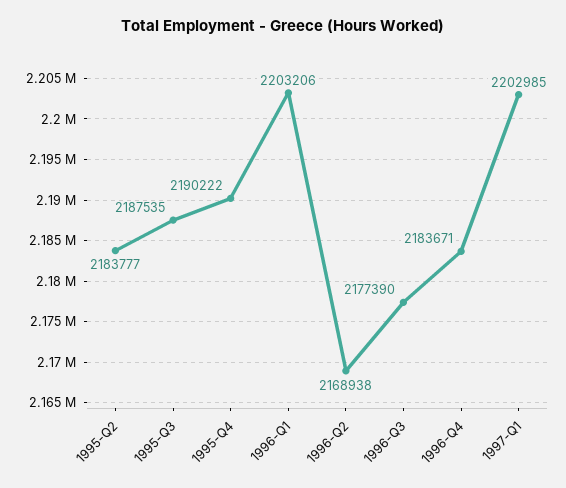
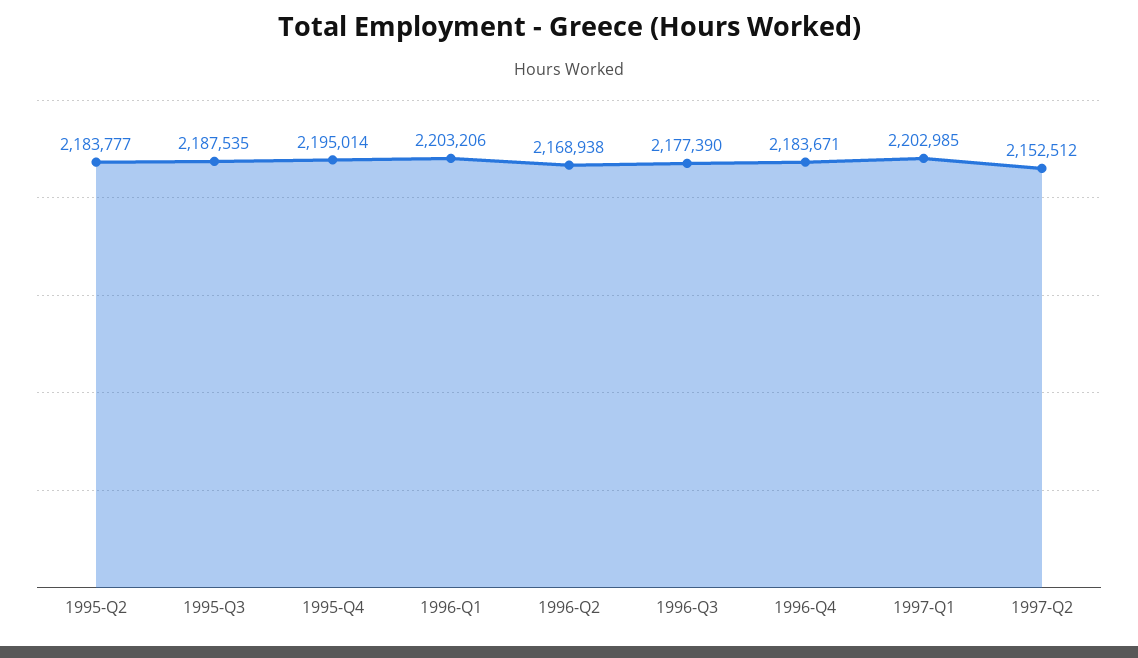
1995-Q4: 2190222 -> 2195014
1997-Q2: none -> 2152512

